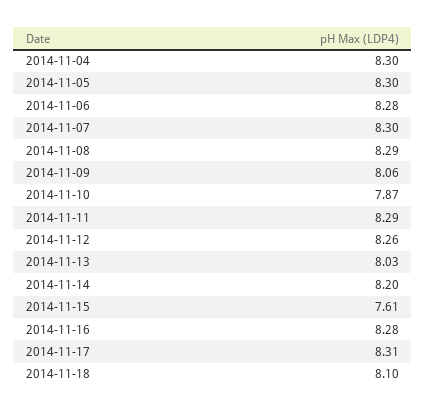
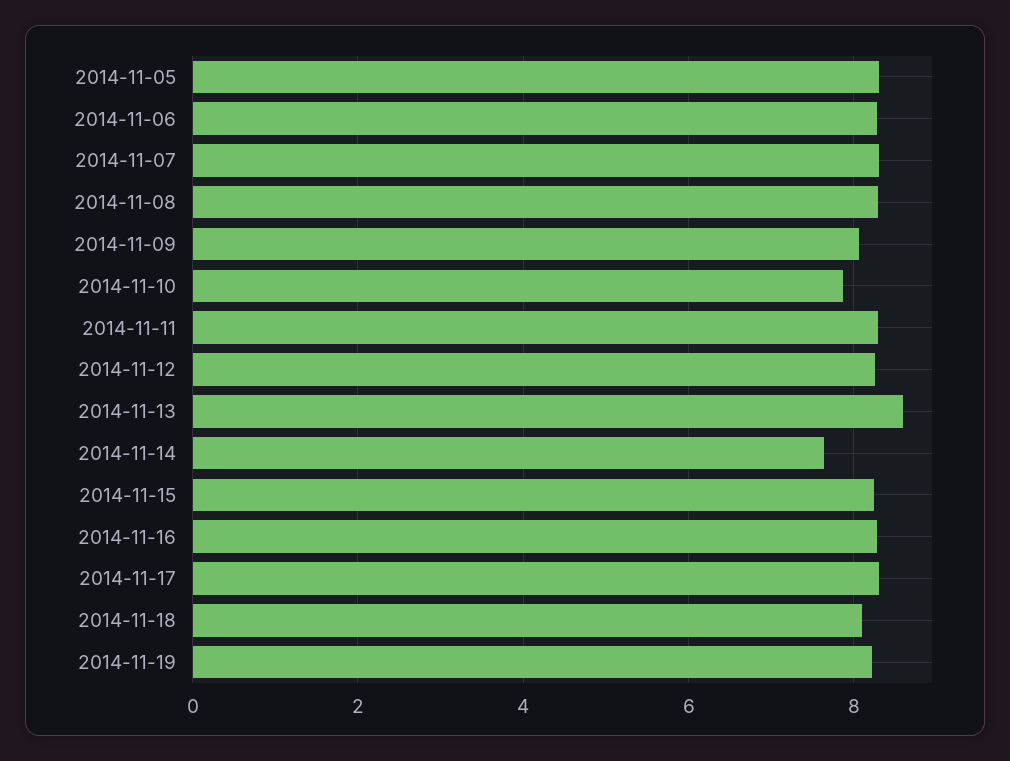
2014-11-04: 8.3 -> none
2014-11-13: 8.03 -> 8.6
2014-11-14: 8.2 -> 7.6
2014-11-15: 7.61 -> 8.2
2014-11-19: none -> 8.2

